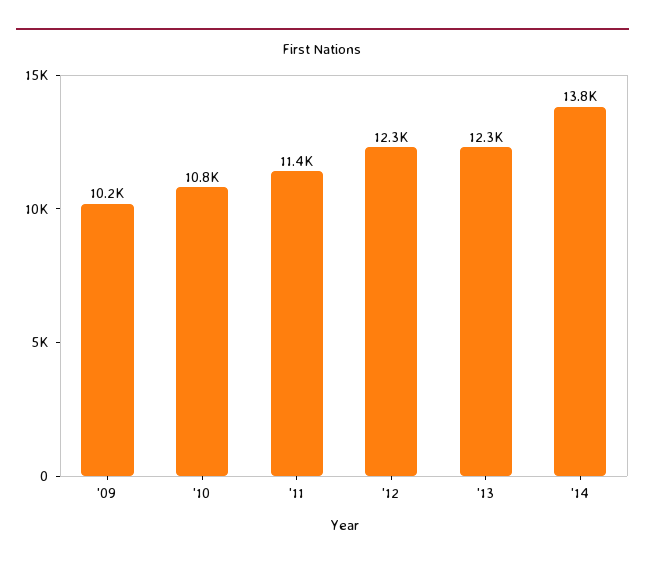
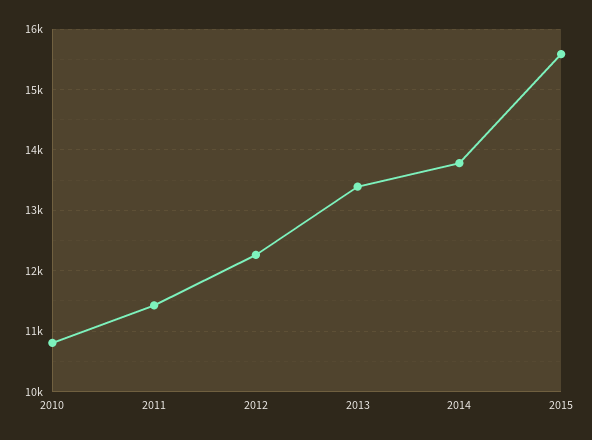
'09: 10200 -> none
'13: 12300 -> 13400
2015: none -> 15600

